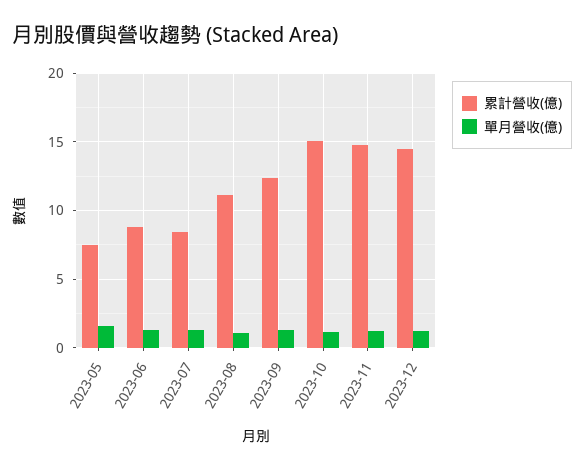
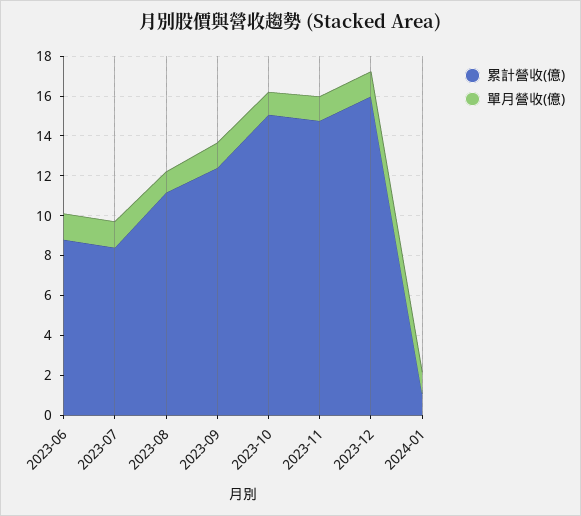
累計營收(億), 2023-05: 7.5 -> none
單月營收(億), 2023-05: 1.5 -> none
累計營收(億), 2023-12: 14.5 -> 16
累計營收(億), 2024-01: none -> 1
單月營收(億), 2024-01: none -> 1

